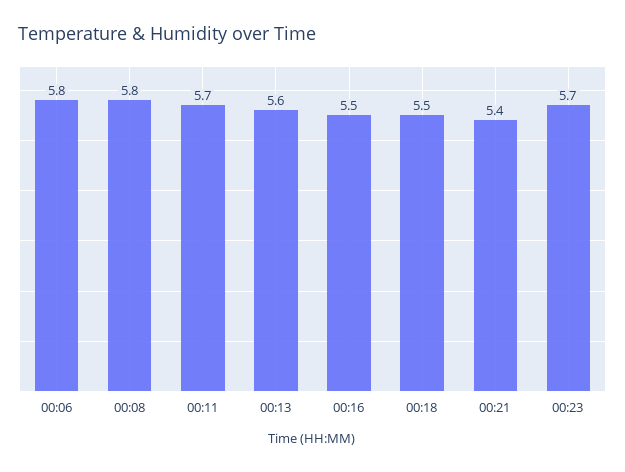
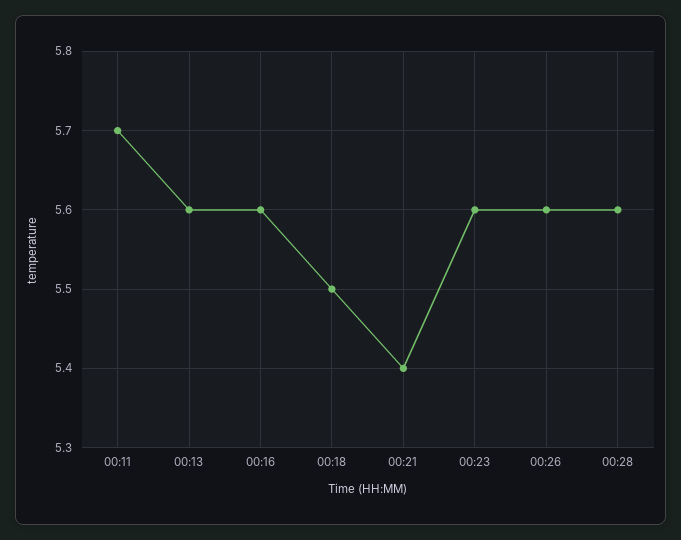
00:06: 5.8 -> none
00:08: 5.8 -> none
00:16: 5.5 -> 5.6
00:23: 5.7 -> 5.6
00:26: none -> 5.6
00:28: none -> 5.6

